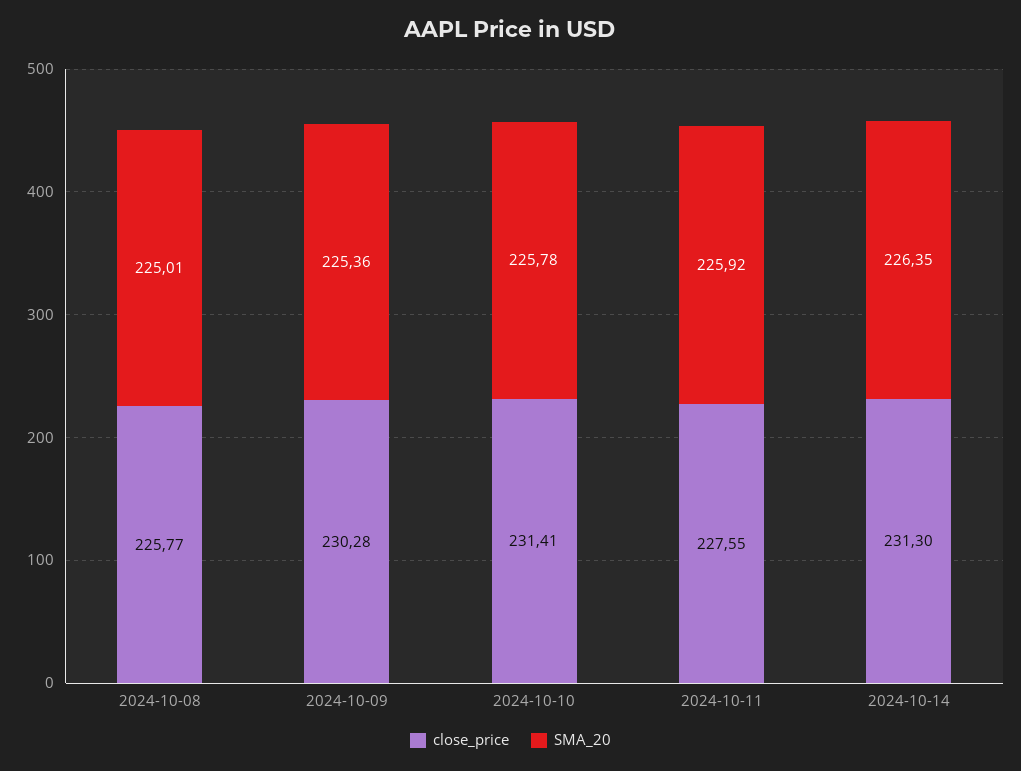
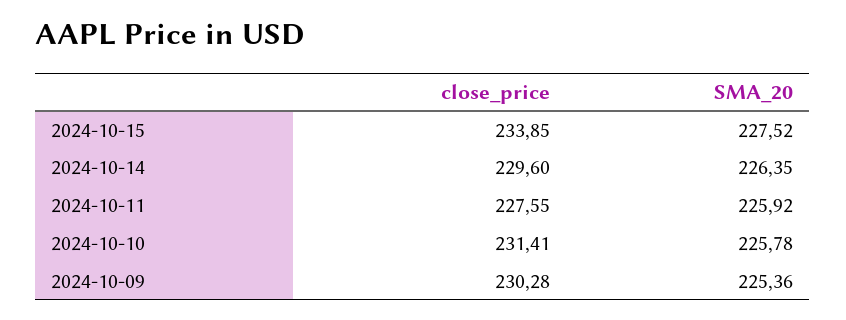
close_price, 2024-10-08: 225.77 -> none
SMA_20, 2024-10-08: 225.01 -> none
close_price, 2024-10-14: 231.3 -> 229.6
close_price, 2024-10-15: none -> 233.85
SMA_20, 2024-10-15: none -> 227.52

